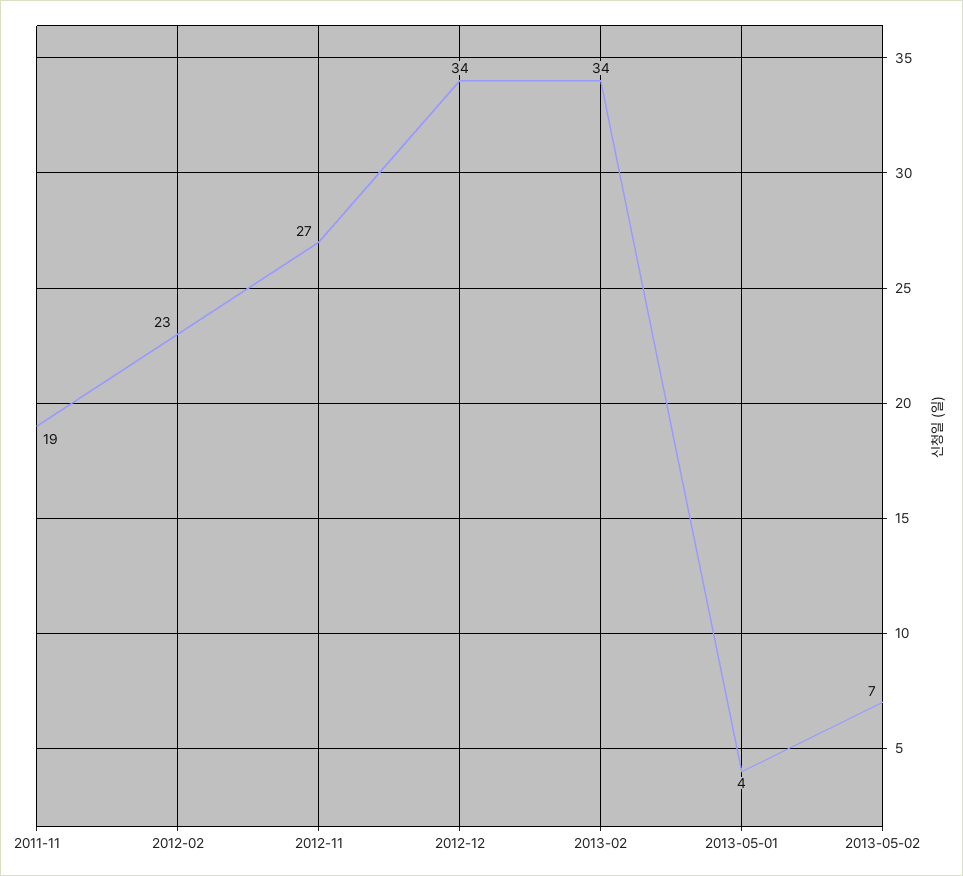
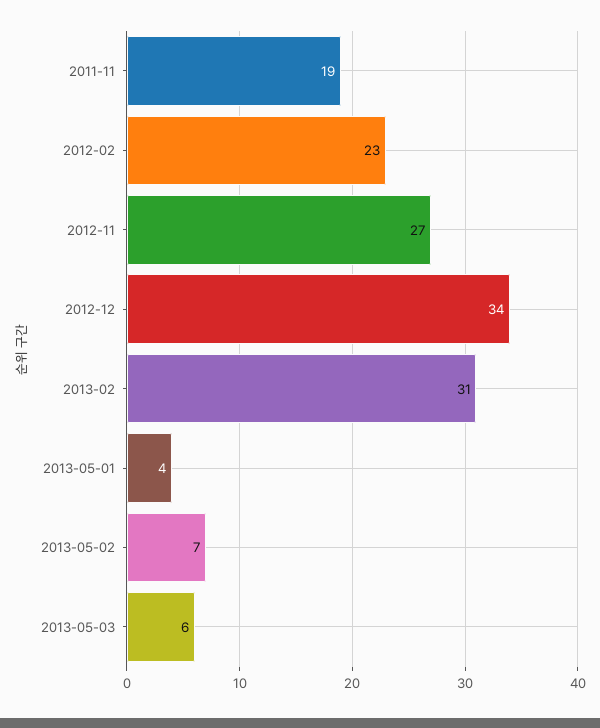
2013-02: 34 -> 31
2013-05-03: none -> 6

